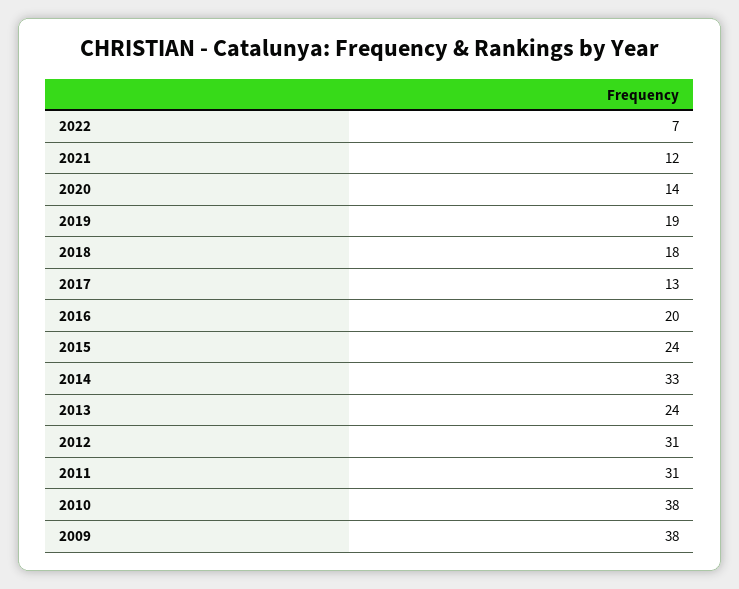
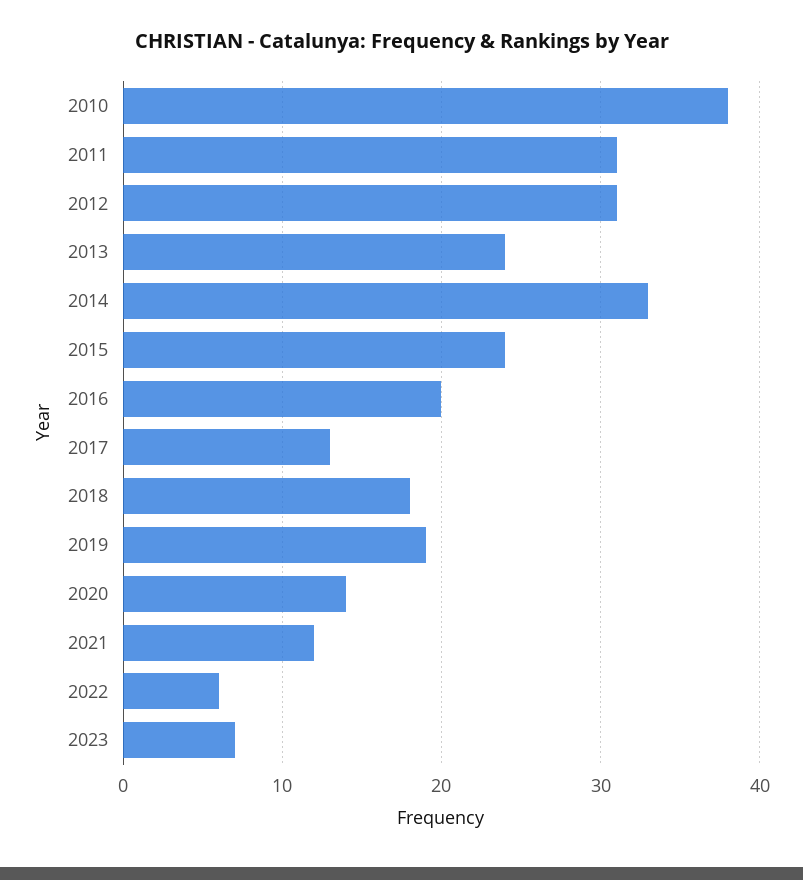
2022: 7 -> 6
2009: 38 -> none
2023: none -> 7

